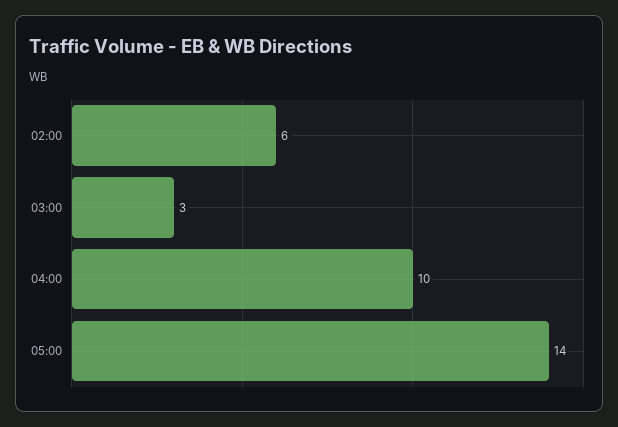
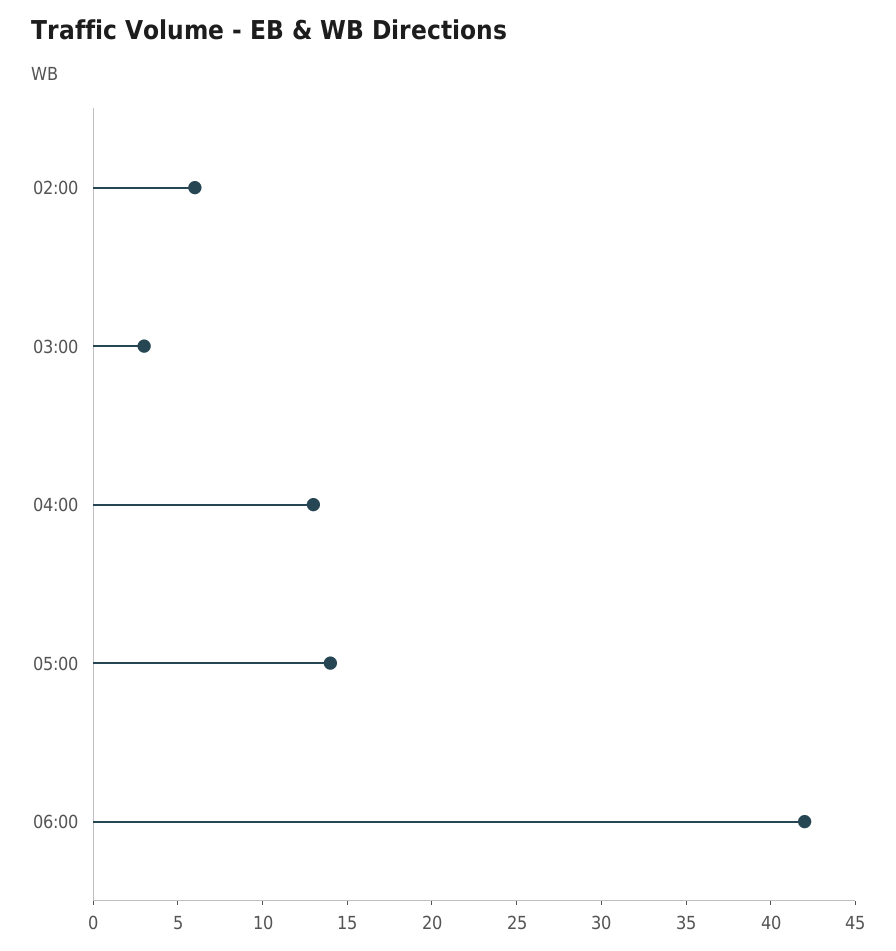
04:00: 10 -> 13
06:00: none -> 42

